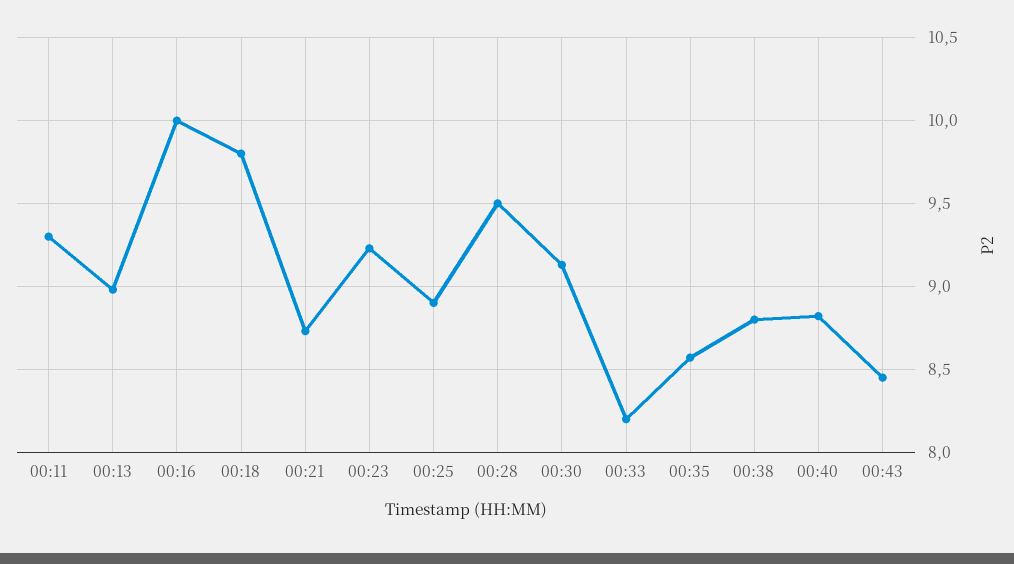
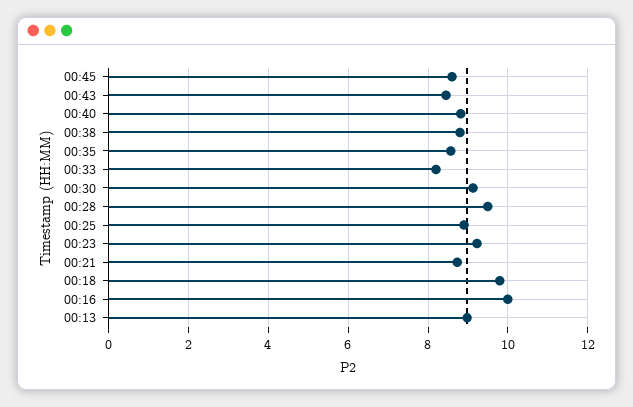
00:11: 9.3 -> none
00:45: none -> 8.6

